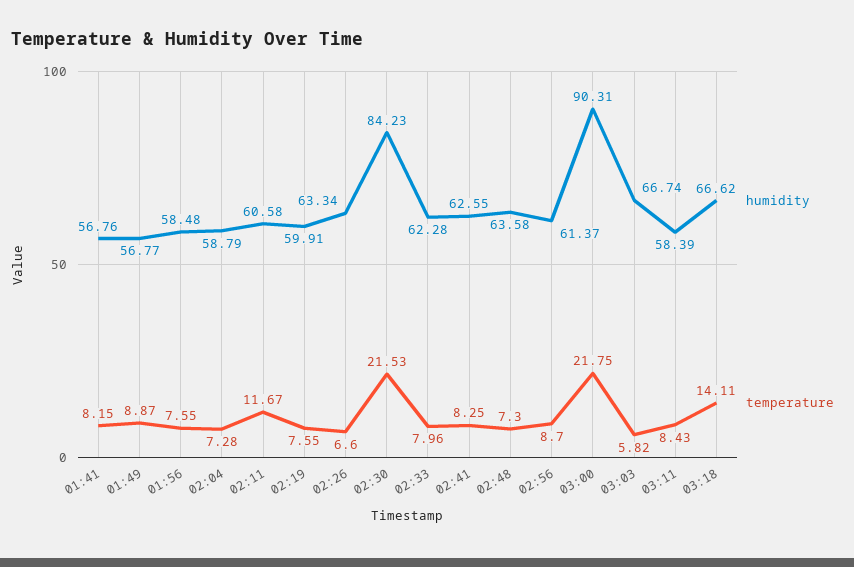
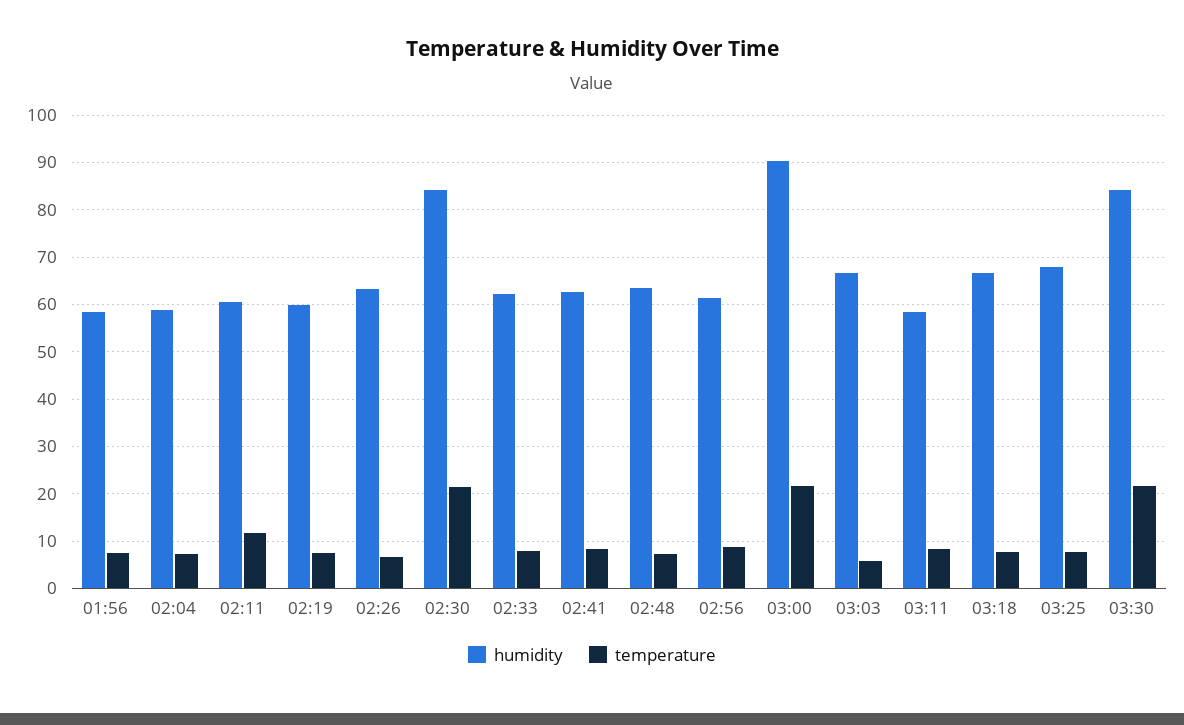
humidity, 01:41: 56.76 -> none
temperature, 01:41: 8.15 -> none
humidity, 01:49: 56.77 -> none
temperature, 01:49: 8.87 -> none
temperature, 03:18: 14.11 -> 8
humidity, 03:25: none -> 68
temperature, 03:25: none -> 8
humidity, 03:30: none -> 84
temperature, 03:30: none -> 22

